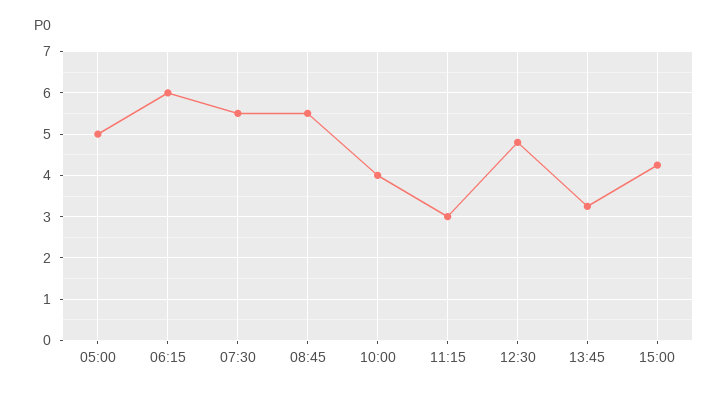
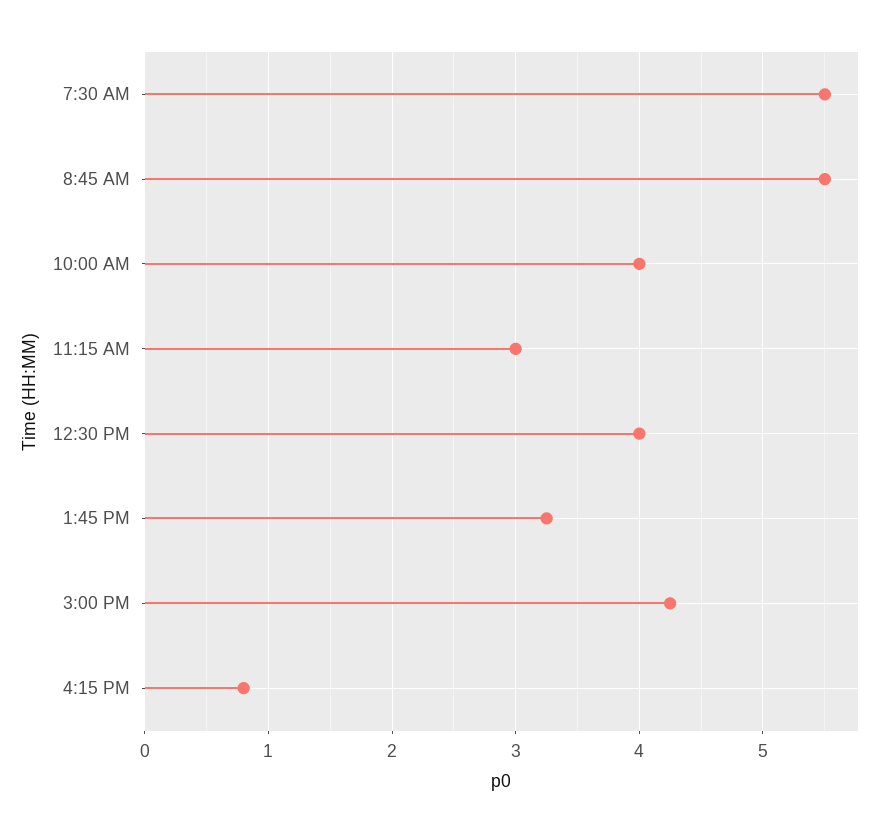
05:00: 5 -> none
06:15: 6 -> none
12:30: 4.8 -> 4
4:15 PM: none -> 0.8

